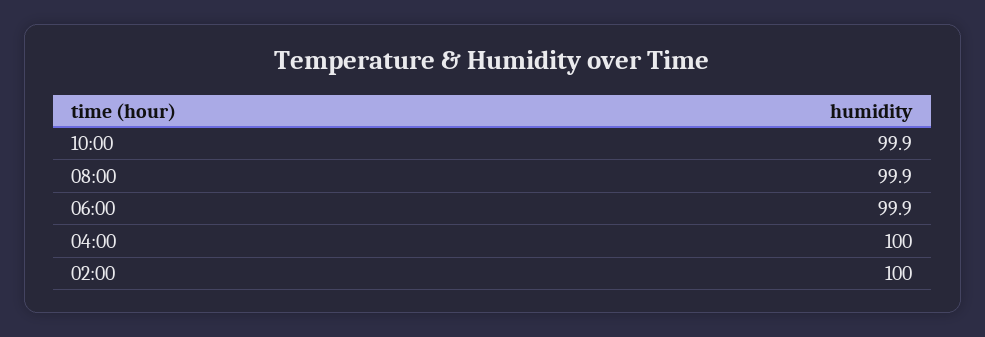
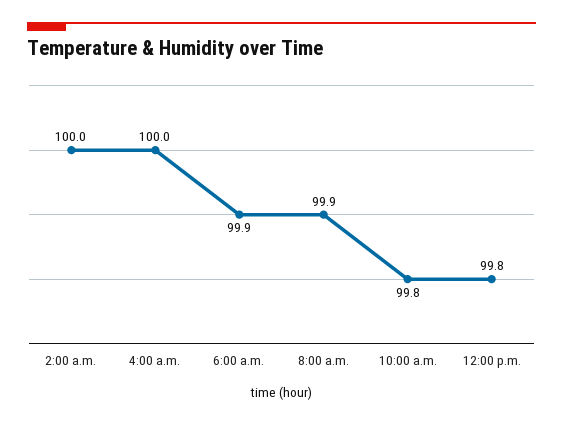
10:00: 99.9 -> 99.8
12:00 p.m.: none -> 99.8

